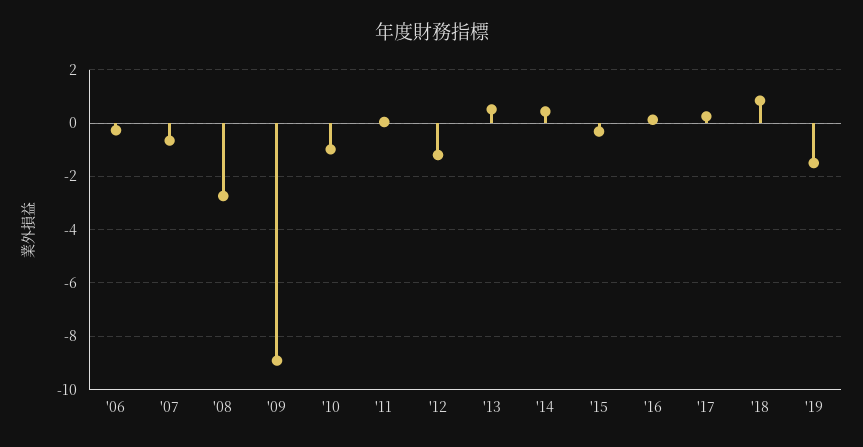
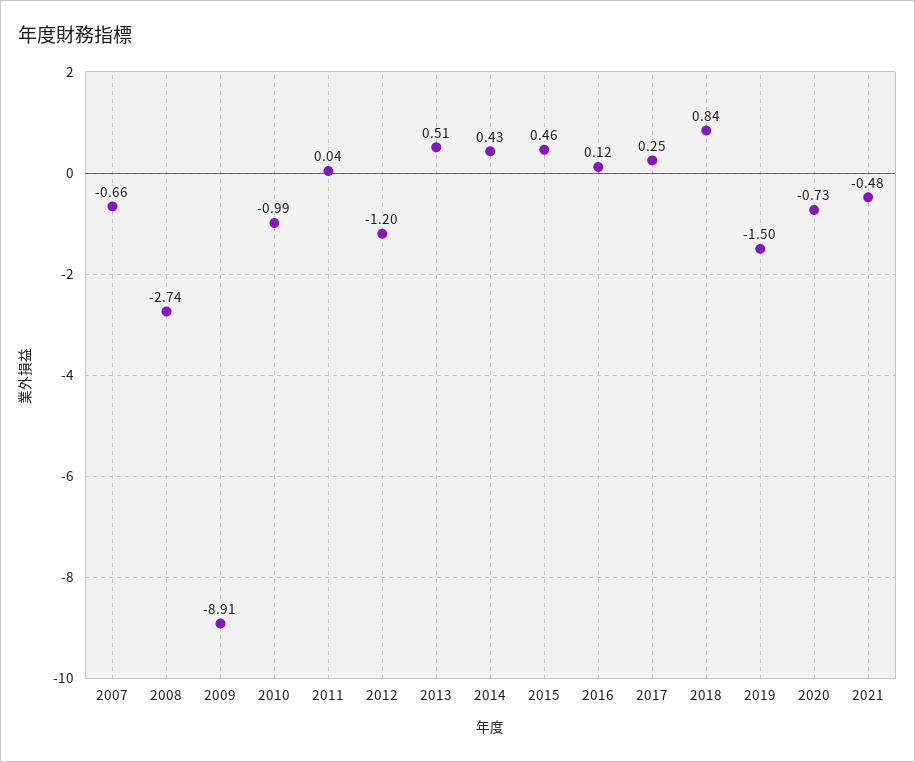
'06: -0.25 -> none
'15: -0.25 -> 0.46
2020: none -> -0.73
2021: none -> -0.48

